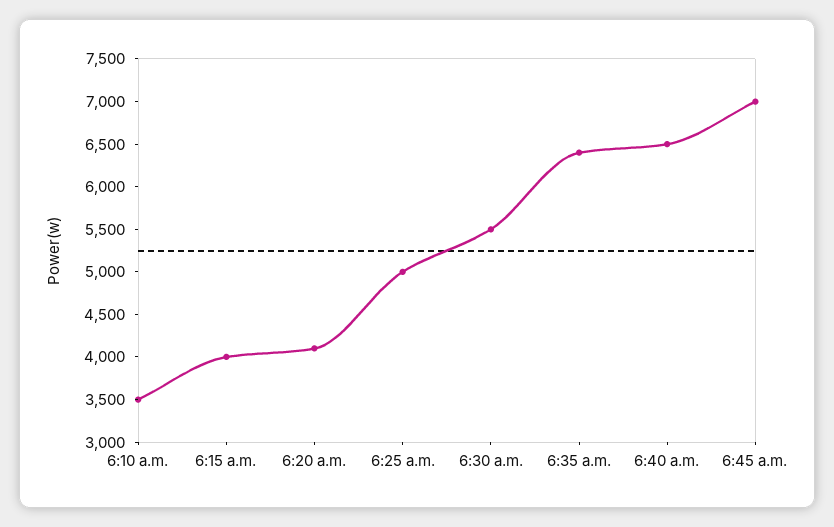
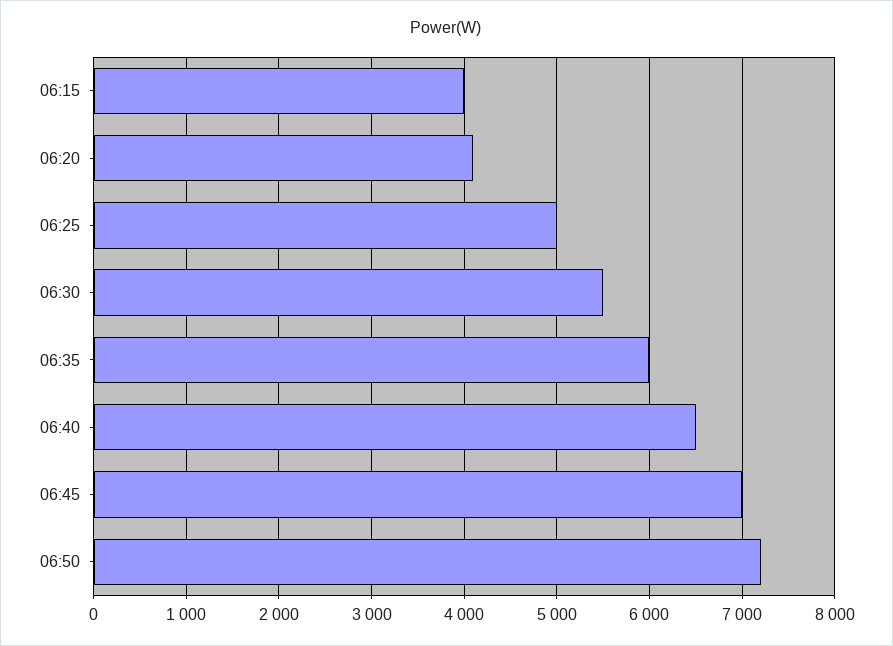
6:10 a.m.: 3500 -> none
6:35 a.m.: 6400 -> 6000
06:50: none -> 7200

